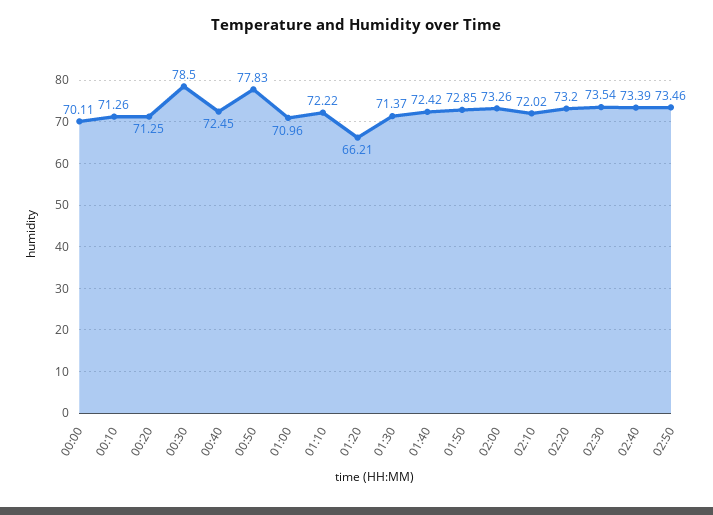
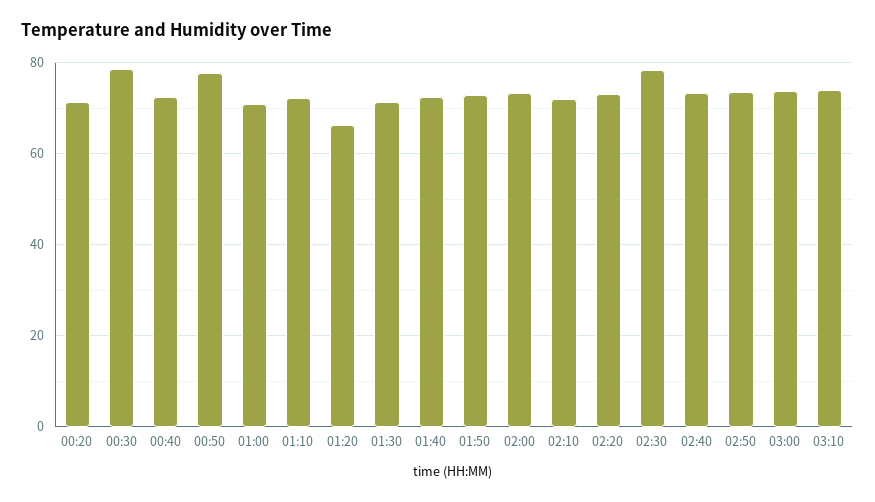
00:00: 70.11 -> none
00:10: 71.26 -> none
02:30: 73.54 -> 78
03:00: none -> 74
03:10: none -> 74

